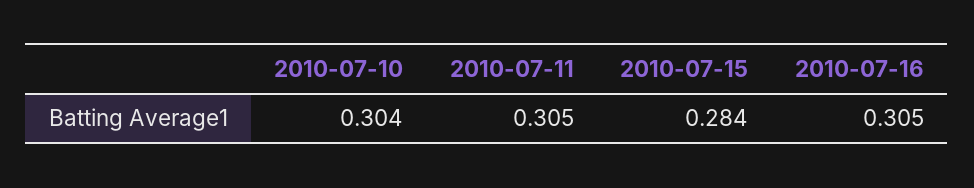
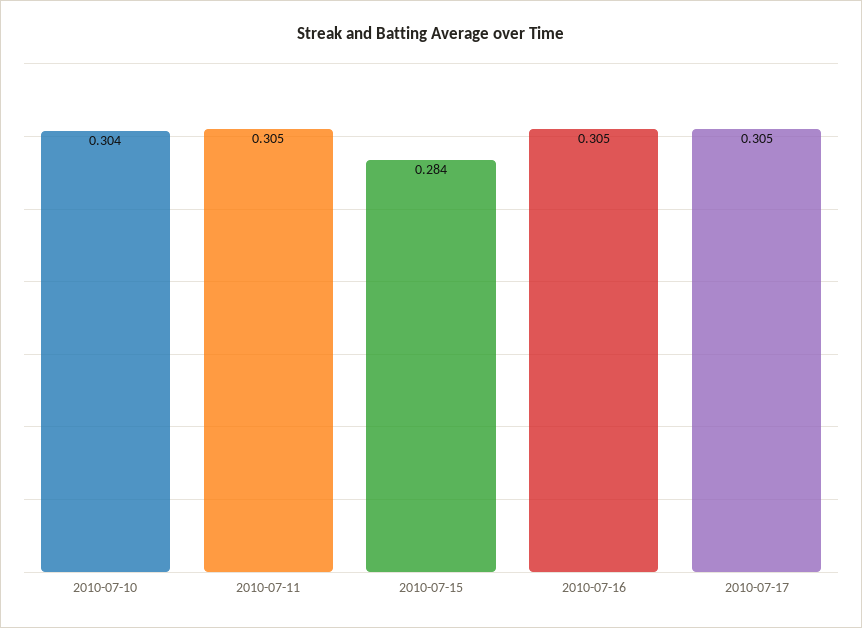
2010-07-17: none -> 0.305

